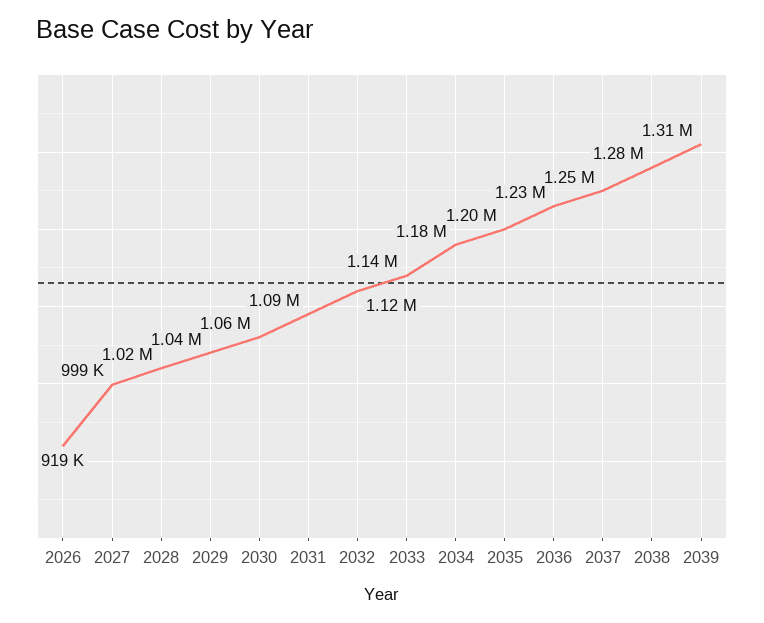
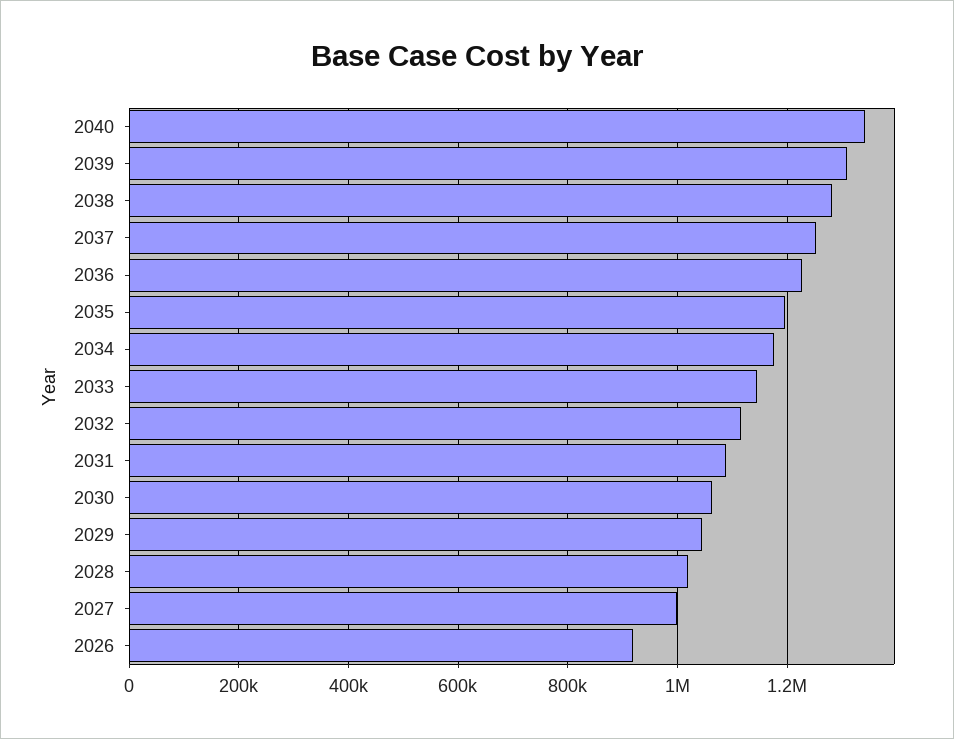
2040: none -> 1340000

